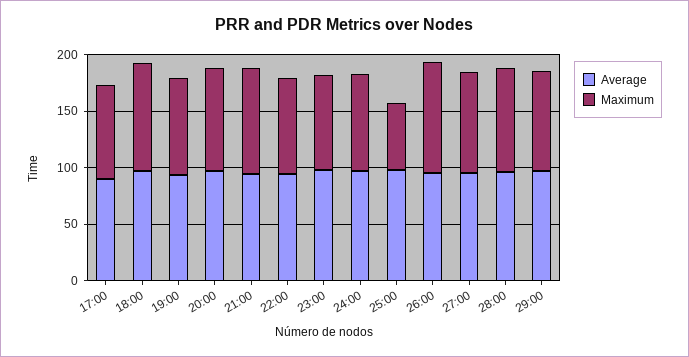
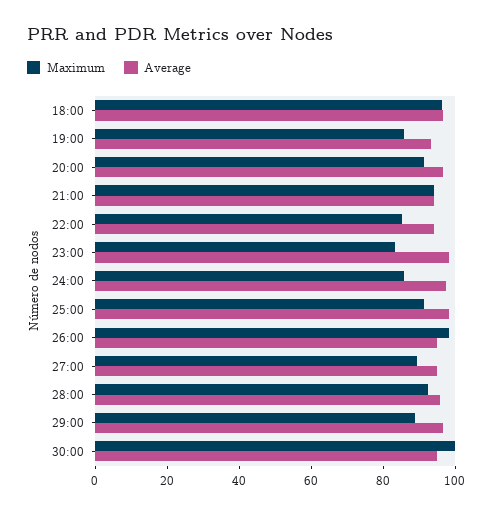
Average, 17:00: 90 -> none
Maximum, 17:00: 80 -> none
Maximum, 25:00: 60 -> 90
Maximum, 30:00: none -> 100
Average, 30:00: none -> 95

